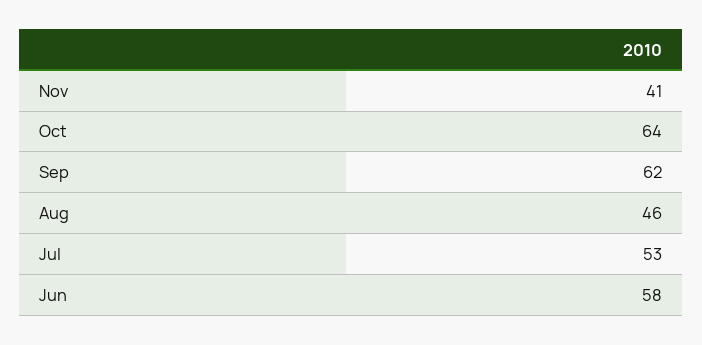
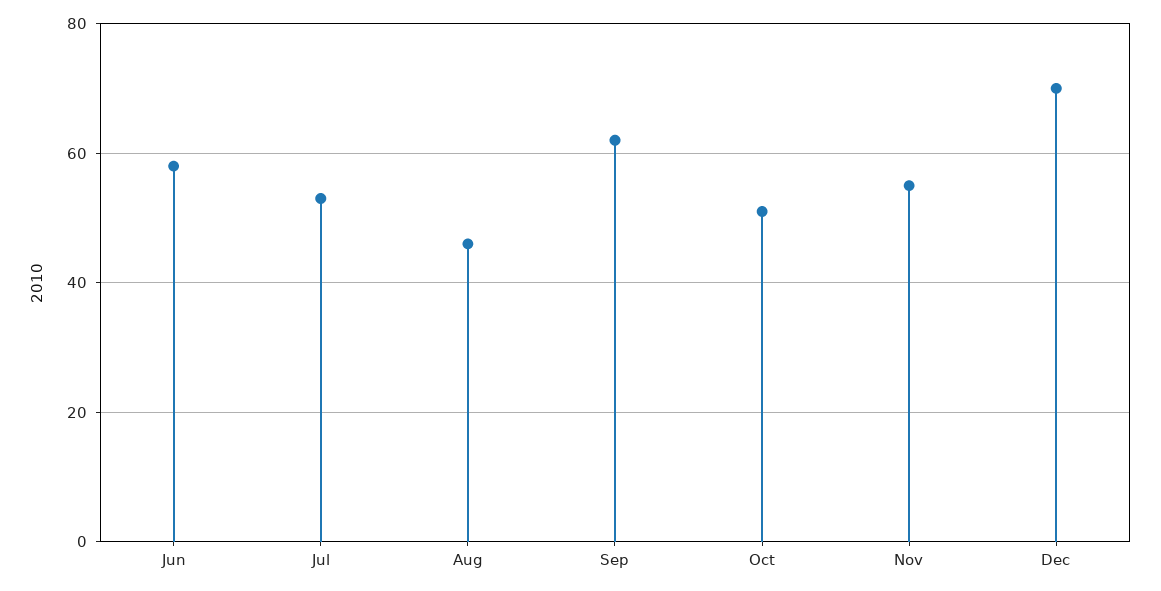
Nov: 41 -> 55
Oct: 64 -> 50
Dec: none -> 70

